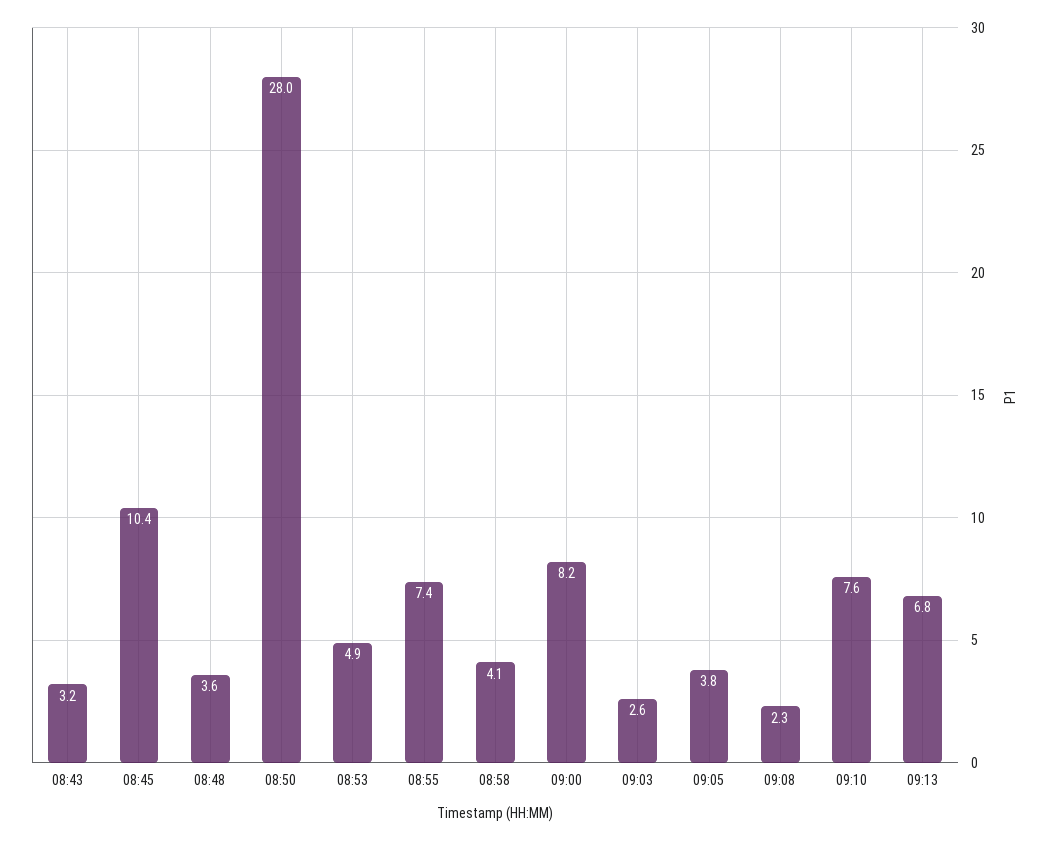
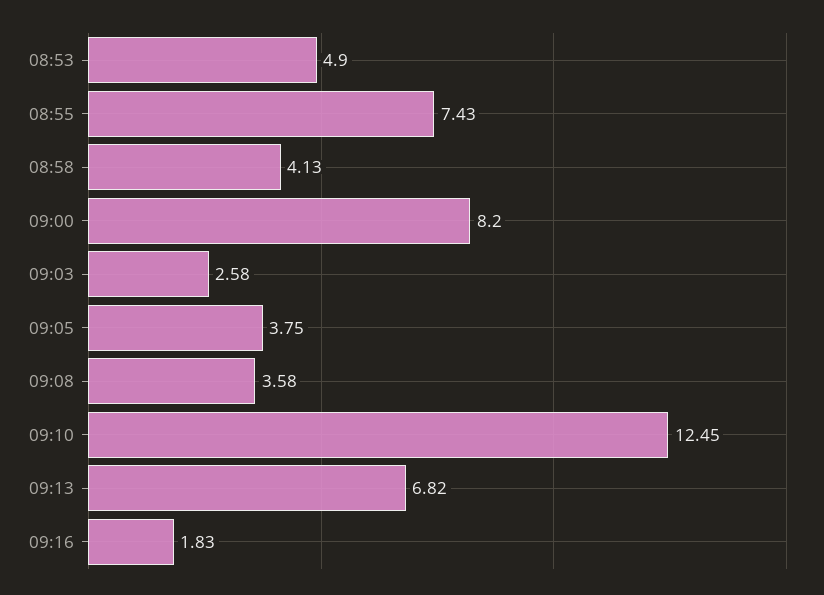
08:43: 3.2 -> none
08:45: 10.4 -> none
08:48: 3.6 -> none
08:50: 28 -> none
09:08: 2.3 -> 3.58
09:10: 7.6 -> 12.45
09:16: none -> 1.83

